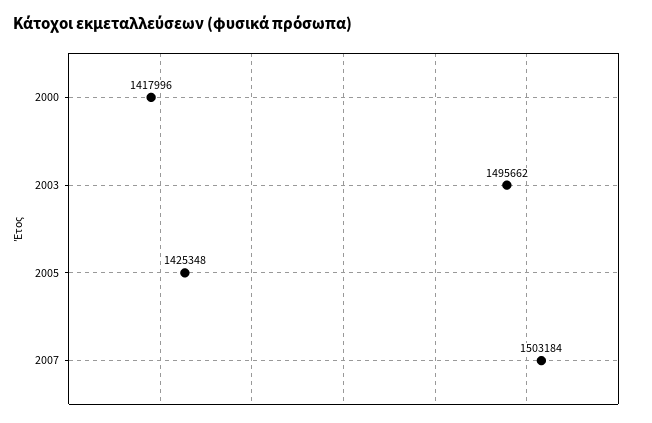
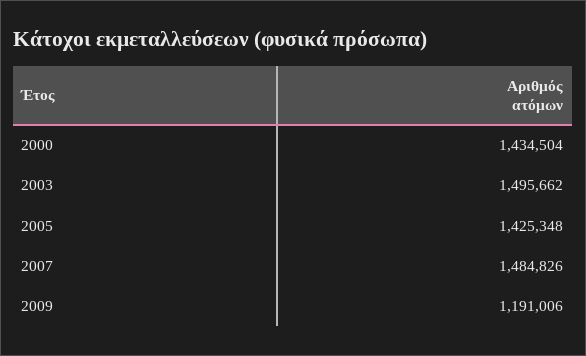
2000: 1417996 -> 1434504
2007: 1503184 -> 1484826
2009: none -> 1191006

